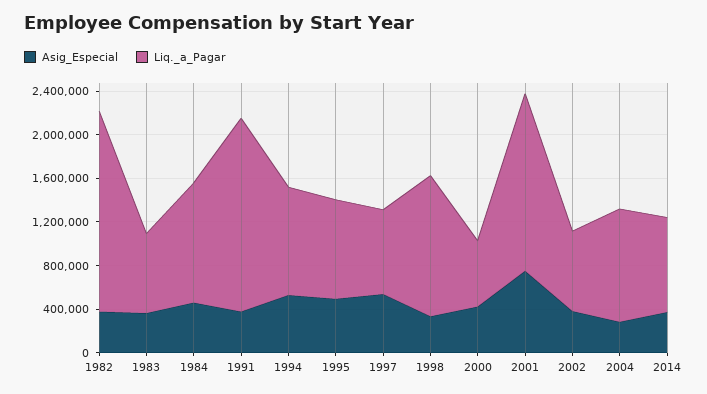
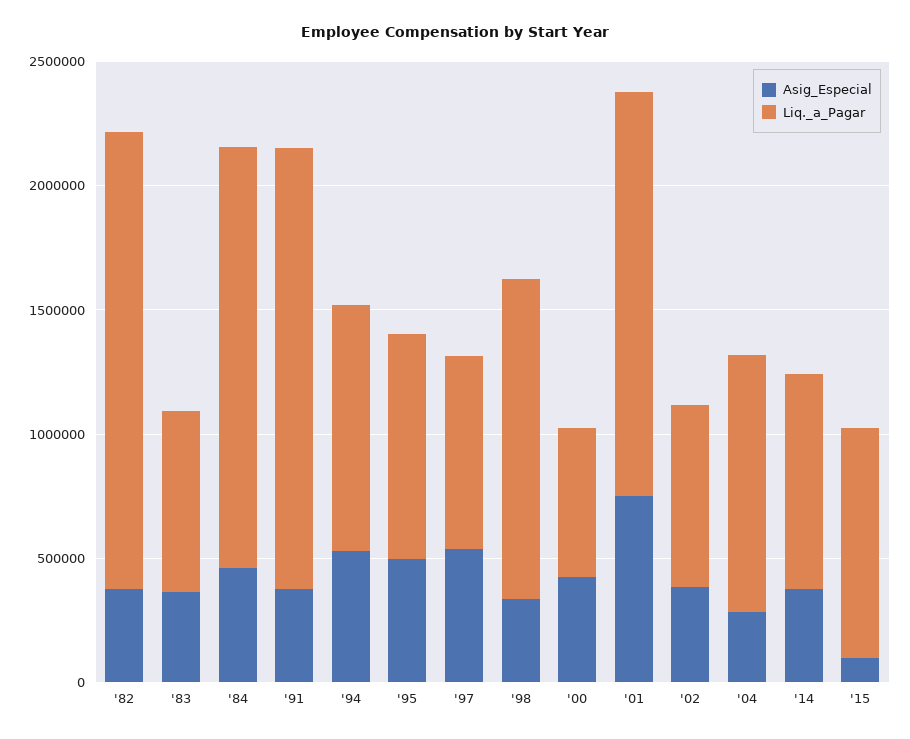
Liq._a_Pagar, 1984: 1100000 -> 1700000
Asig_Especial, '15: none -> 100000
Liq._a_Pagar, '15: none -> 900000

